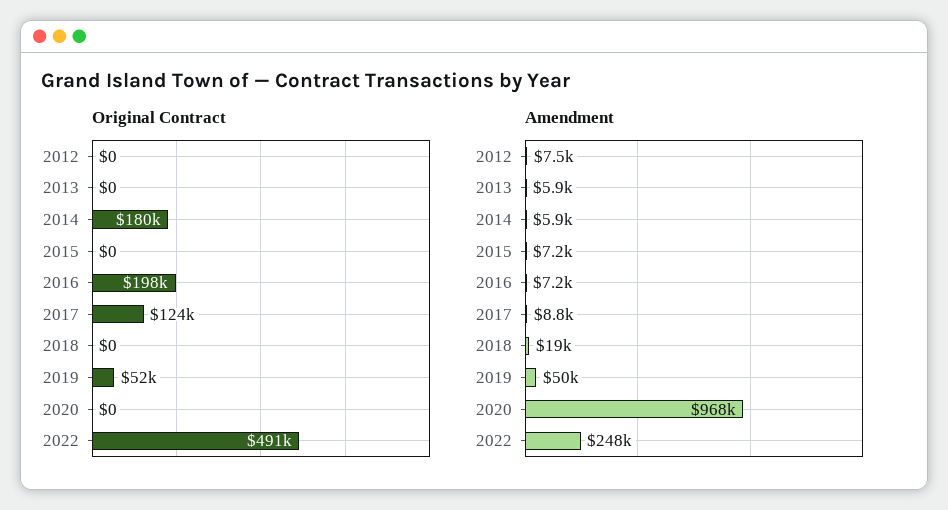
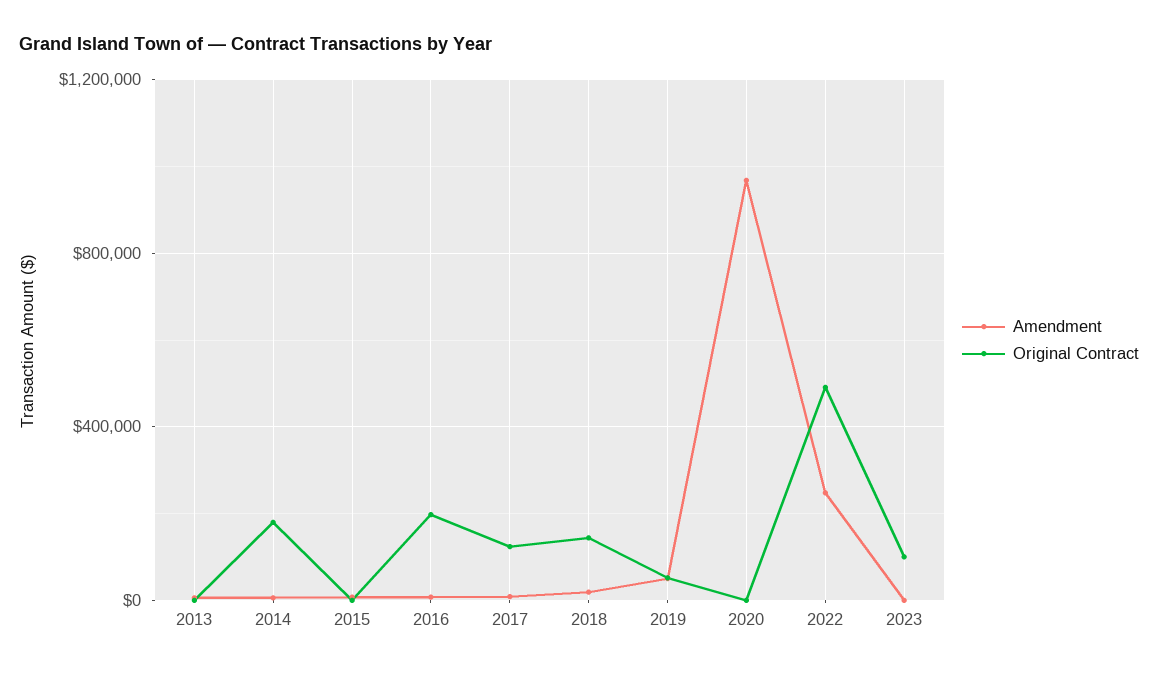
Original Contract, 2012: 0 -> none
Original Contract, 2018: 0 -> 150000
Amendment, 2012: 7500 -> none
Amendment, 2023: none -> 0
Original Contract, 2023: none -> 100000

